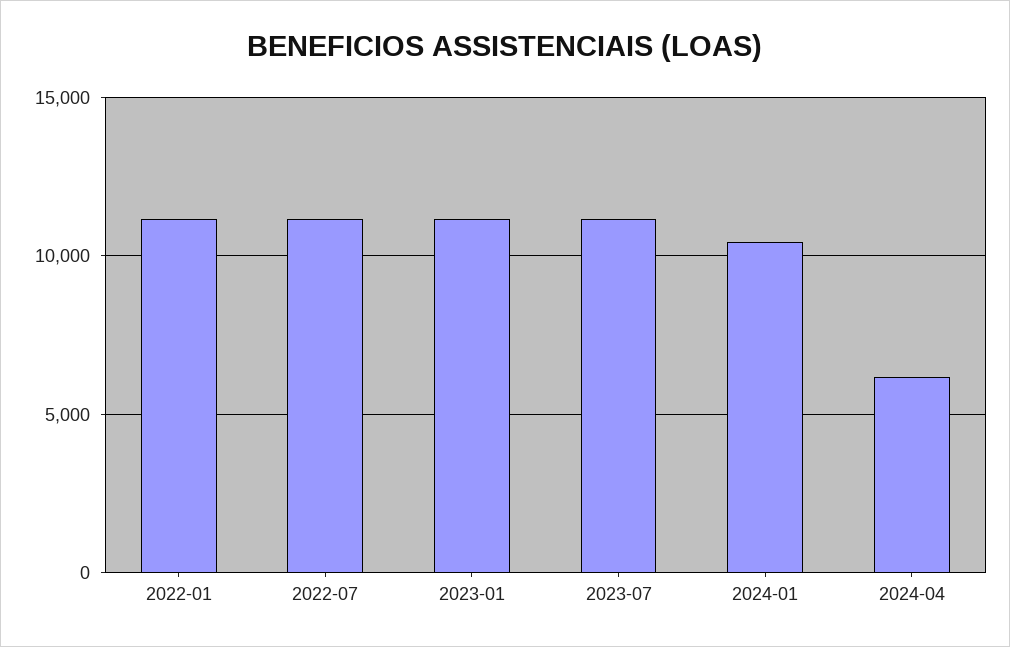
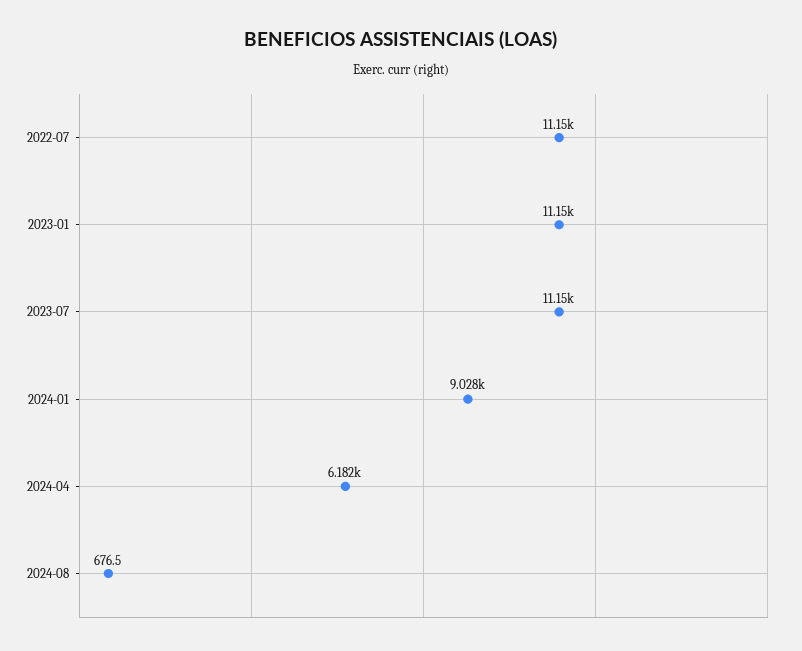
2022-01: 11000 -> none
2024-01: 10500 -> 9028
2024-08: none -> 676.5

